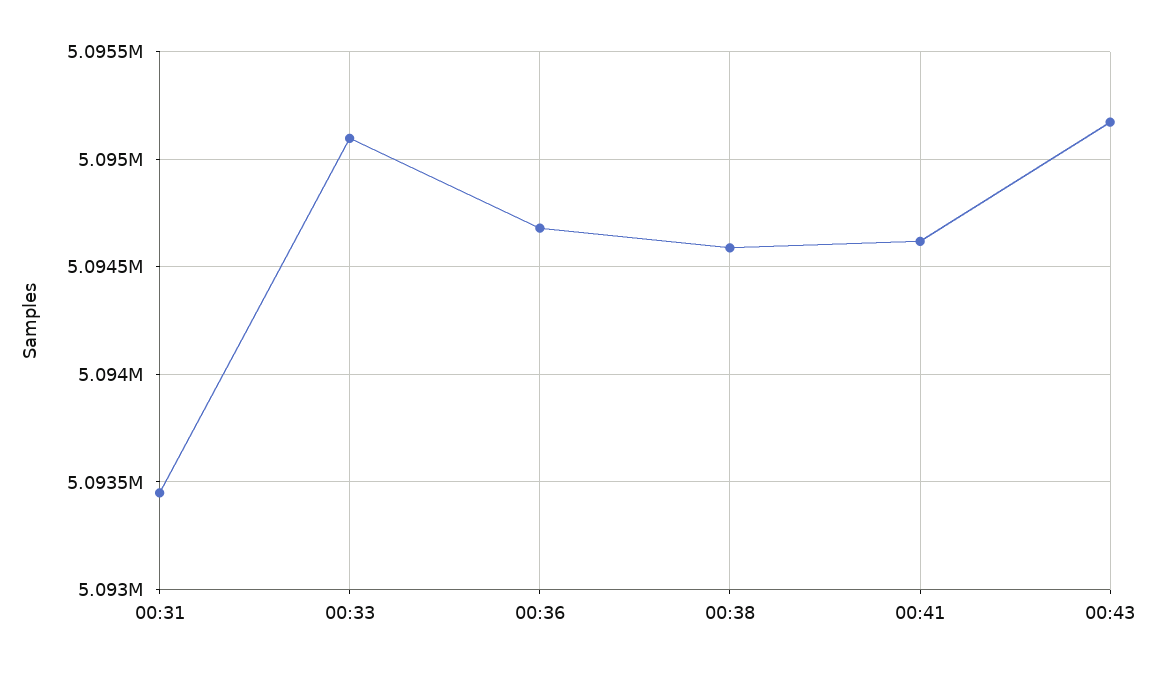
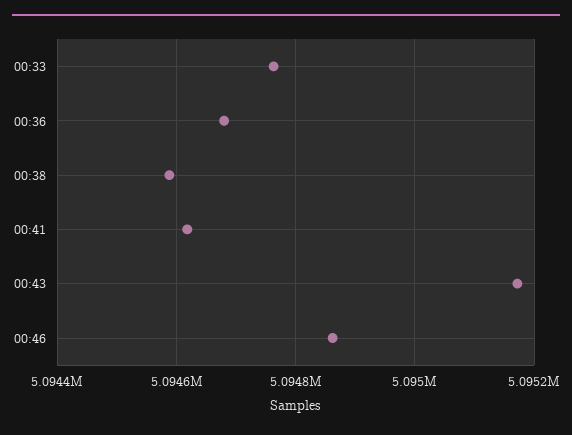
00:31: 5093450 -> none
00:33: 5095100 -> 5094760
00:46: none -> 5094860

